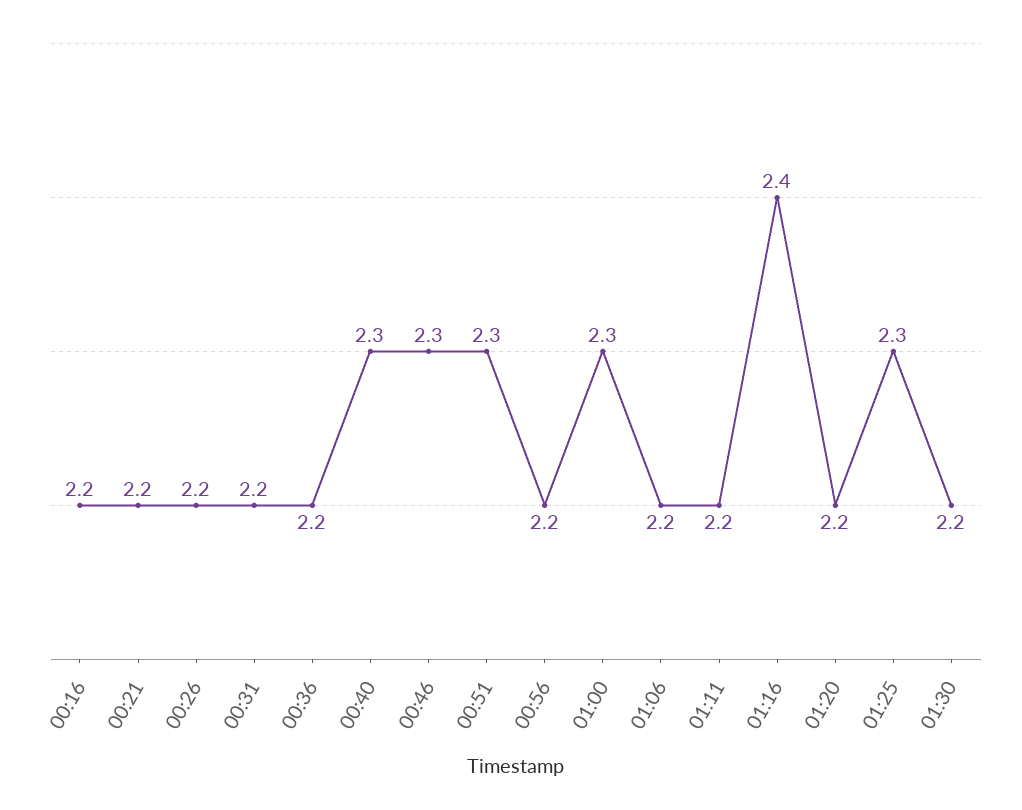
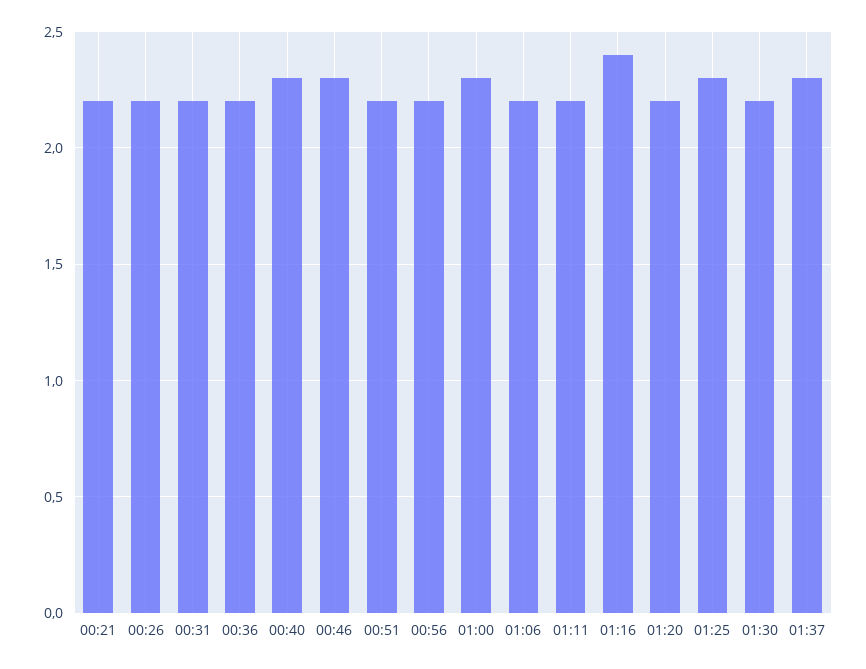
00:16: 2.2 -> none
00:51: 2.3 -> 2.2
01:37: none -> 2.3

